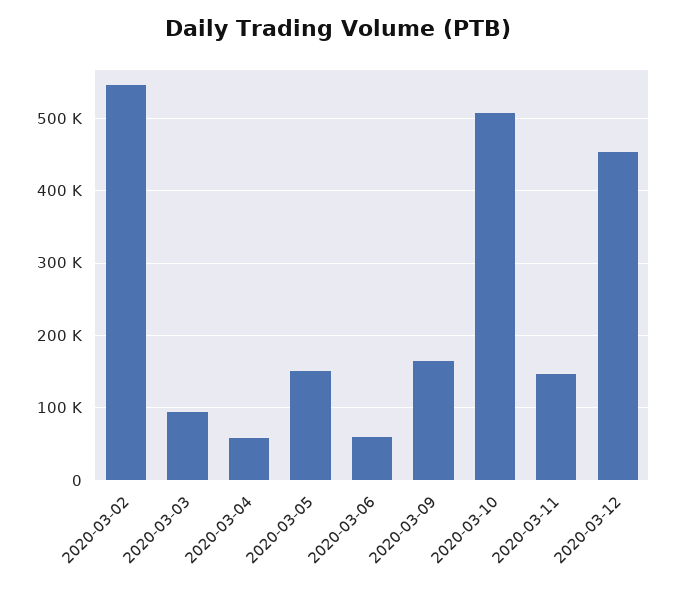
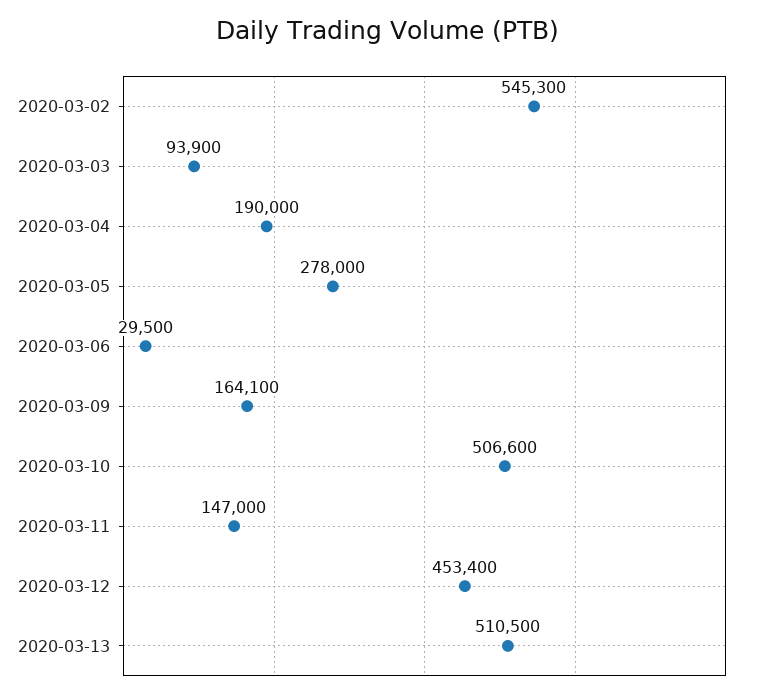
2020-03-04: 60000 -> 190000
2020-03-05: 150000 -> 278000
2020-03-06: 60000 -> 29500
2020-03-13: none -> 510500

